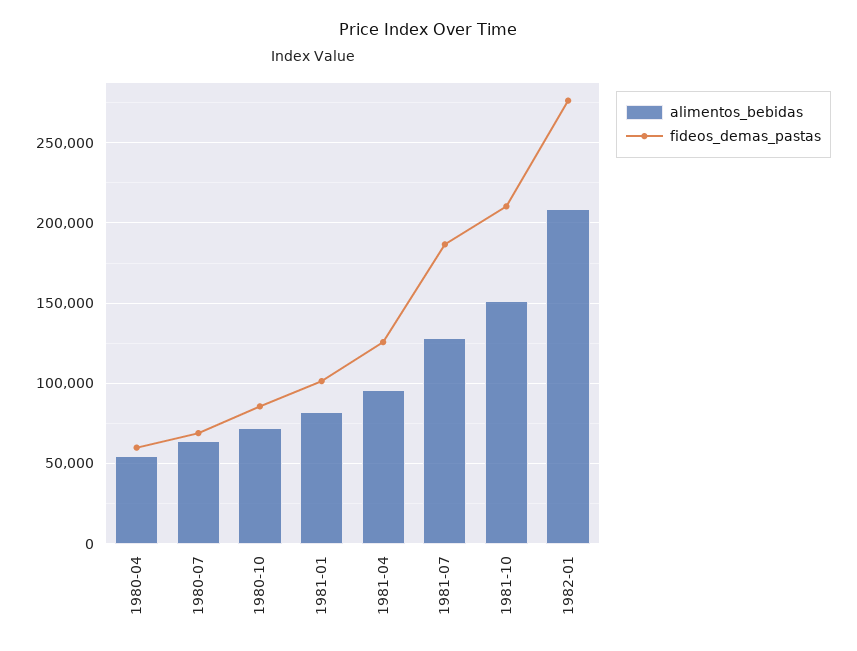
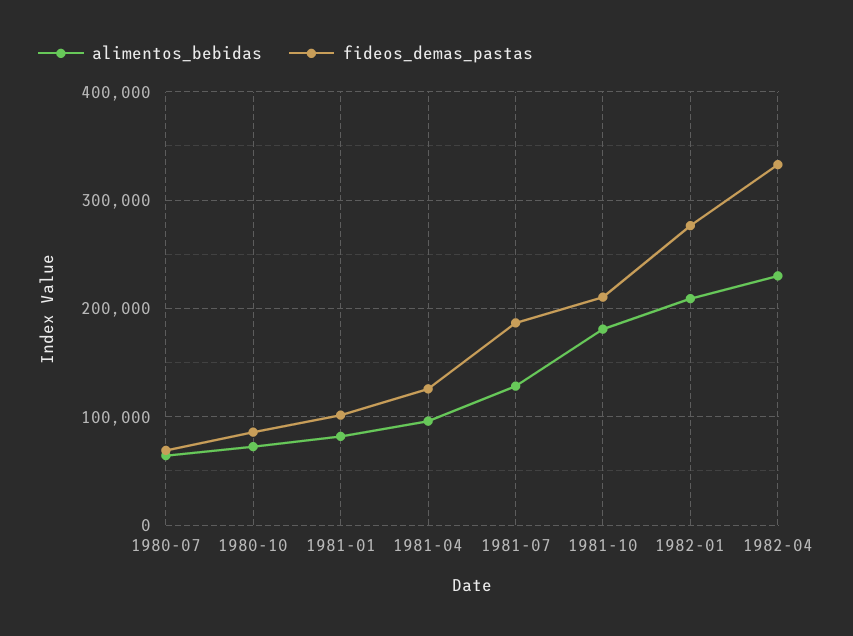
alimentos_bebidas, 1980-04: 55000 -> none
fideos_demas_pastas, 1980-04: 60000 -> none
alimentos_bebidas, 1981-10: 150000 -> 180000
alimentos_bebidas, 1982-04: none -> 230000
fideos_demas_pastas, 1982-04: none -> 330000

